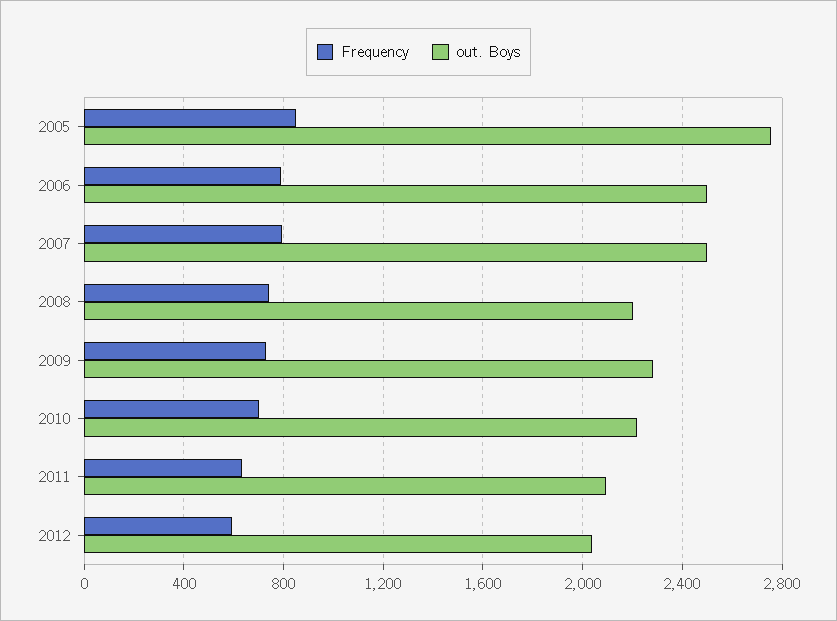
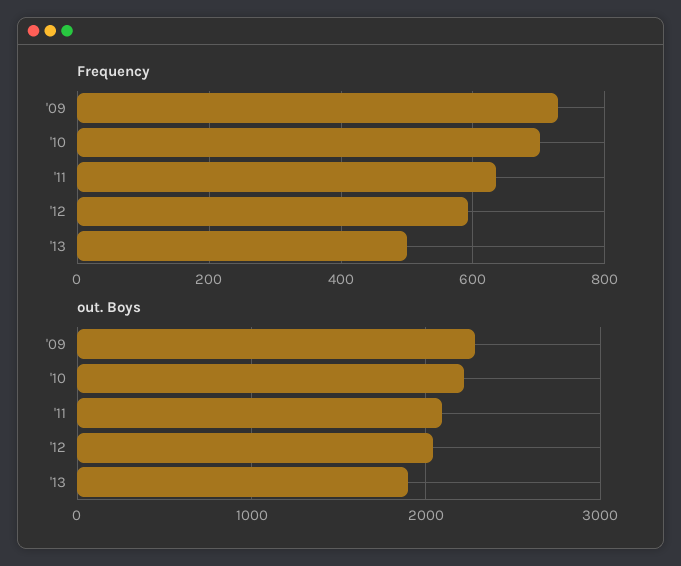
Frequency, 2005: 850 -> none
out. Boys, 2005: 2750 -> none
Frequency, 2006: 800 -> none
out. Boys, 2006: 2500 -> none
Frequency, 2007: 800 -> none
out. Boys, 2007: 2500 -> none
Frequency, 2008: 750 -> none
out. Boys, 2008: 2200 -> none
Frequency, '13: none -> 500
out. Boys, '13: none -> 1900

